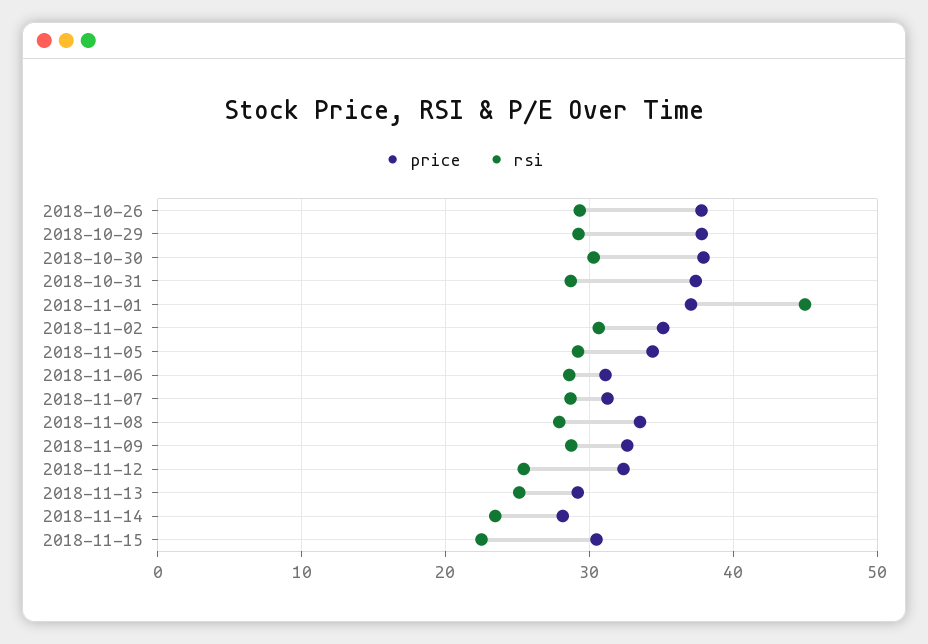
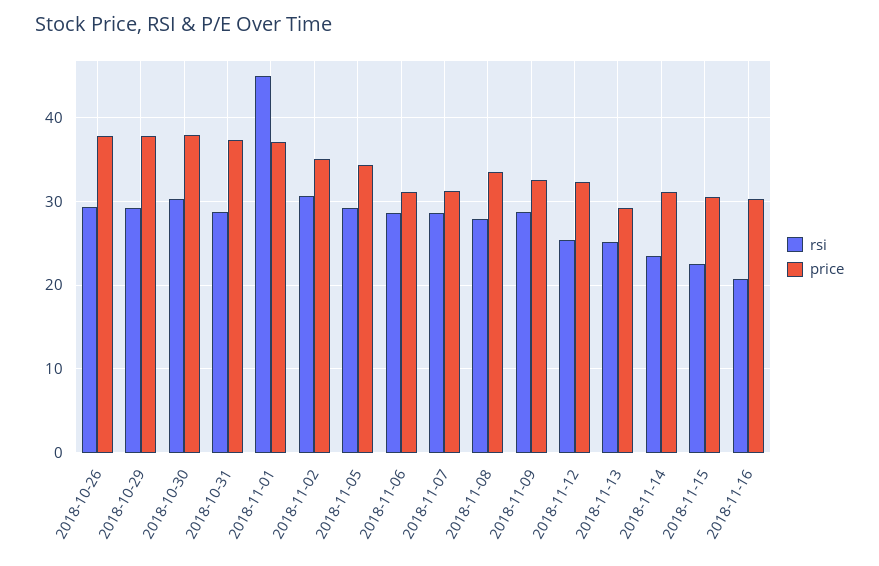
price, 2018-11-14: 28 -> 31
rsi, 2018-11-16: none -> 21
price, 2018-11-16: none -> 30

